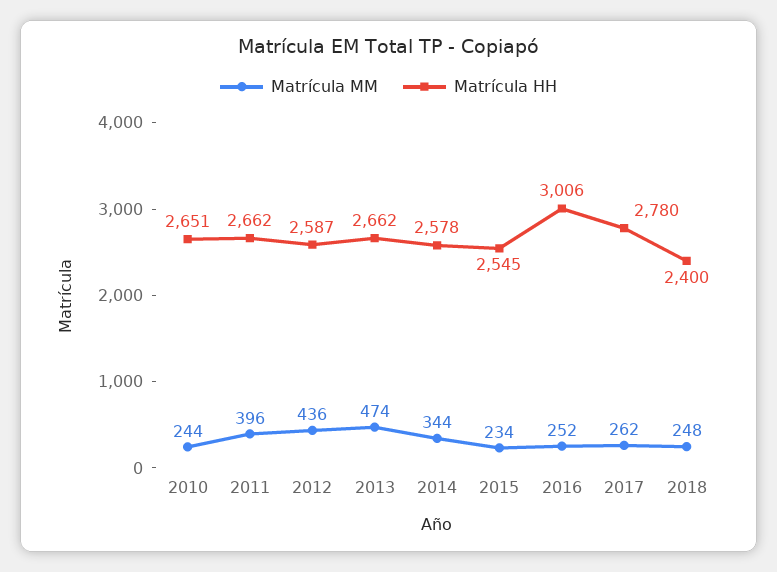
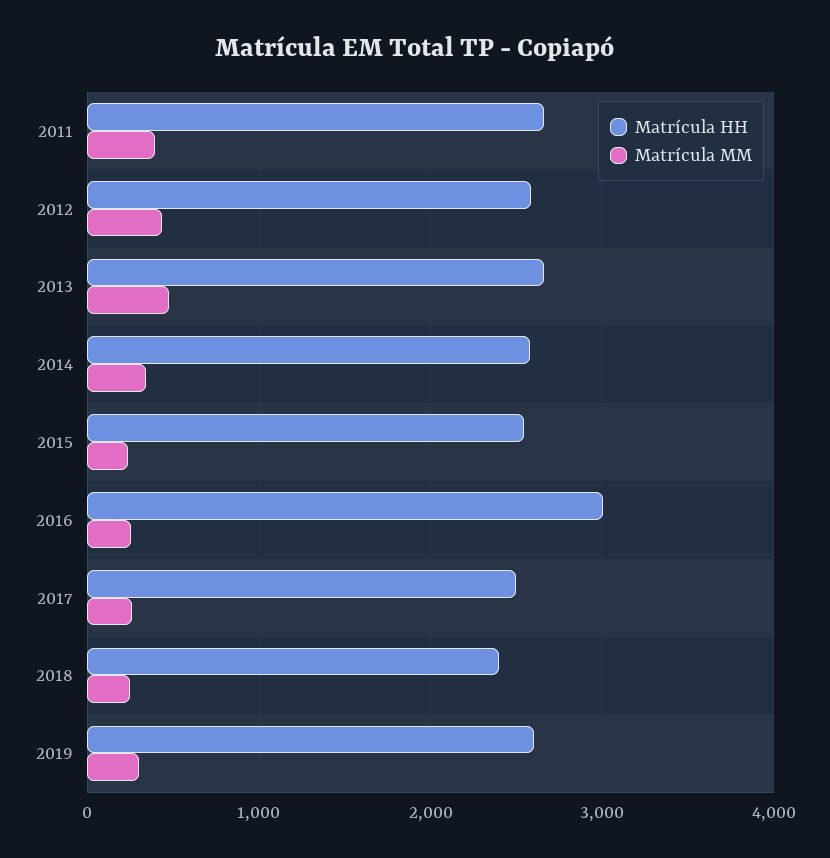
Matrícula MM, 2010: 244 -> none
Matrícula HH, 2010: 2651 -> none
Matrícula HH, 2017: 2780 -> 2500
Matrícula HH, 2019: none -> 2600
Matrícula MM, 2019: none -> 300

